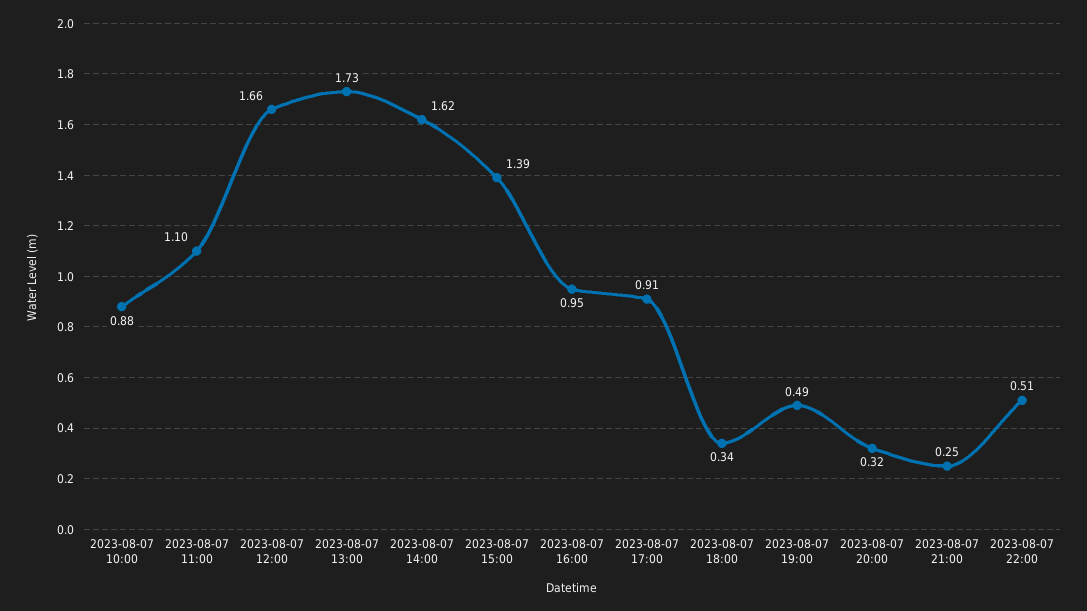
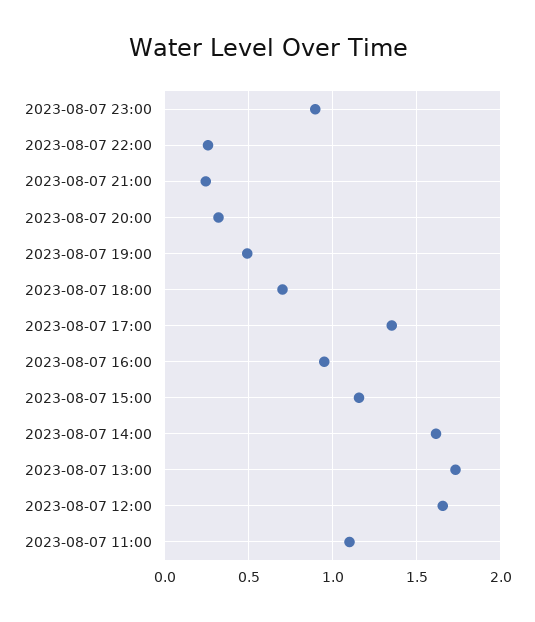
2023-08-07 10:00: 0.88 -> none
2023-08-07 15:00: 1.39 -> 1.15
2023-08-07 17:00: 0.91 -> 1.35
2023-08-07 18:00: 0.34 -> 0.7
2023-08-07 22:00: 0.51 -> 0.25
2023-08-07 23:00: none -> 0.9

